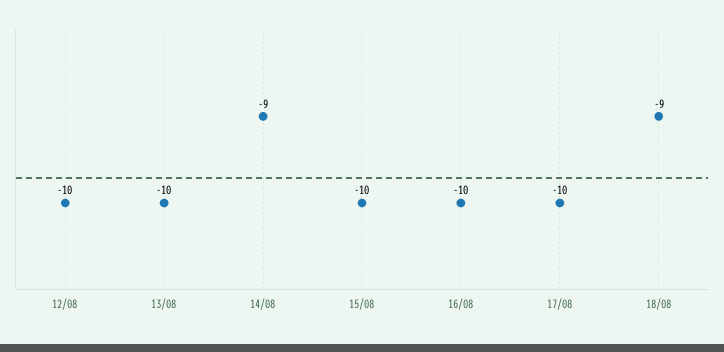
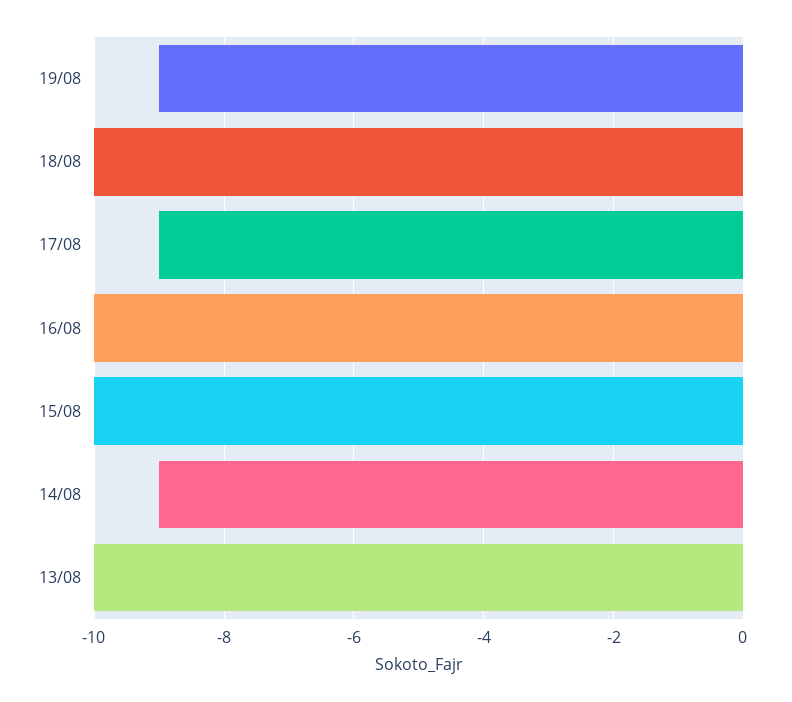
12/08: -10 -> none
17/08: -10 -> -9
18/08: -9 -> -10
19/08: none -> -9

